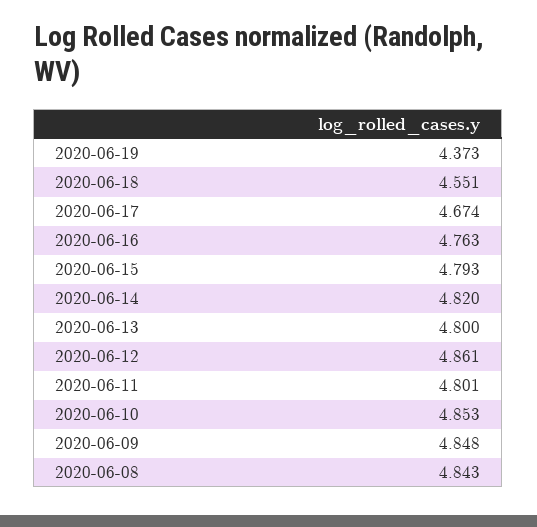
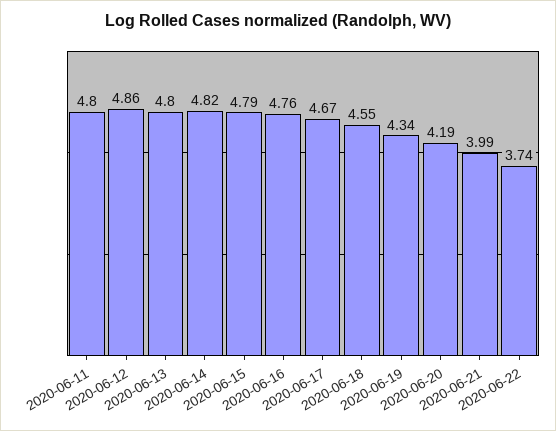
2020-06-19: 4.373 -> 4.34
2020-06-10: 4.853 -> none
2020-06-09: 4.848 -> none
2020-06-08: 4.843 -> none
2020-06-20: none -> 4.19
2020-06-21: none -> 3.99
2020-06-22: none -> 3.74

